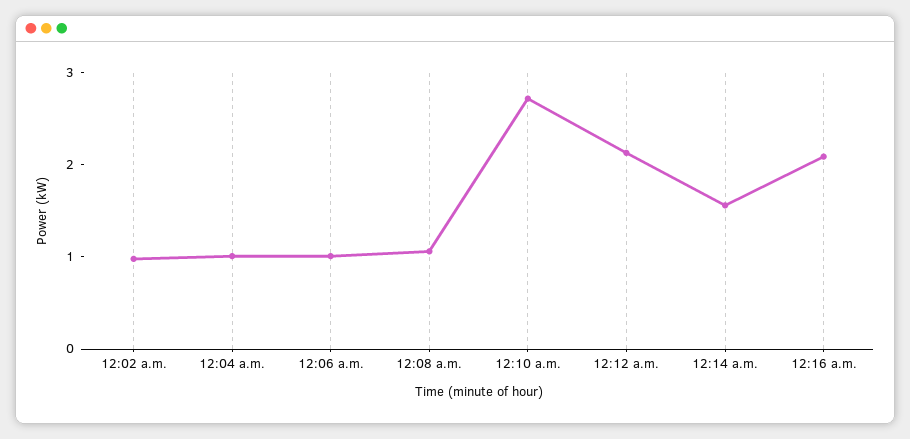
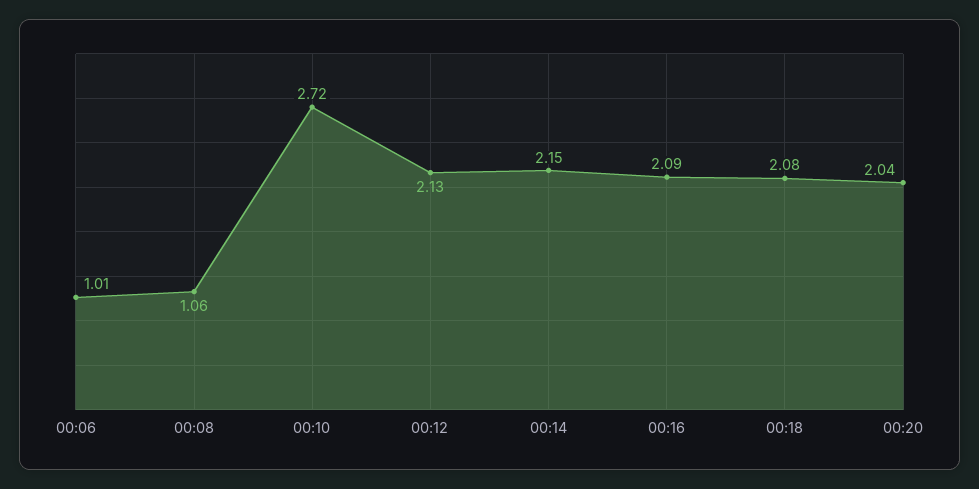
12:02 a.m.: 1 -> none
12:04 a.m.: 1 -> none
12:14 a.m.: 1.6 -> 2.15
00:18: none -> 2.08
00:20: none -> 2.04

